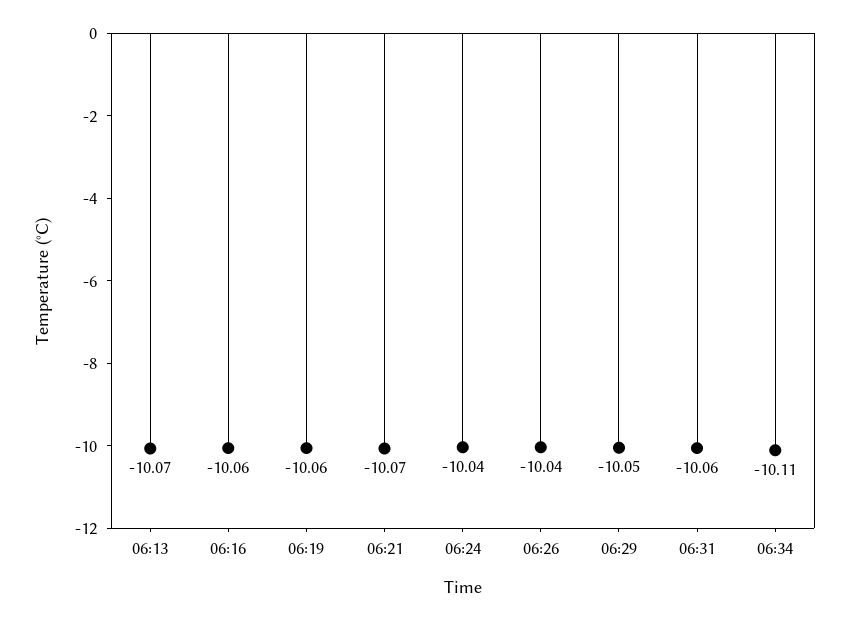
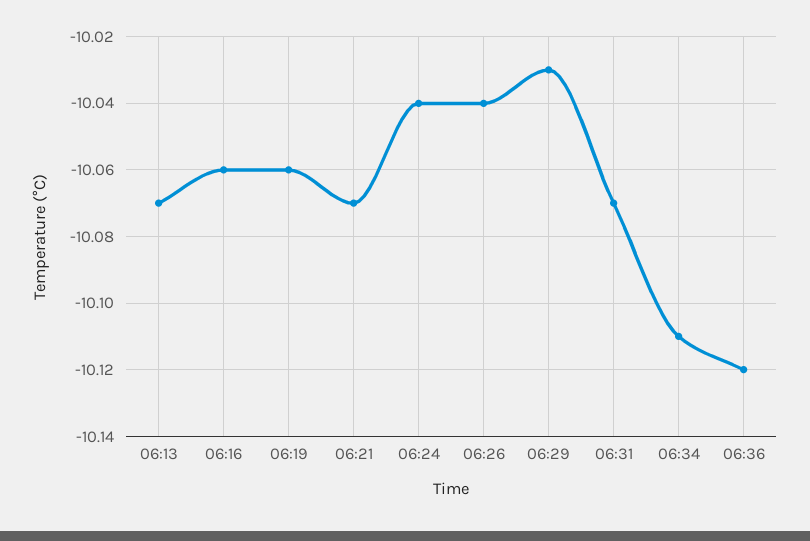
06:29: -10.05 -> -10.03
06:31: -10.06 -> -10.07
06:36: none -> -10.12

